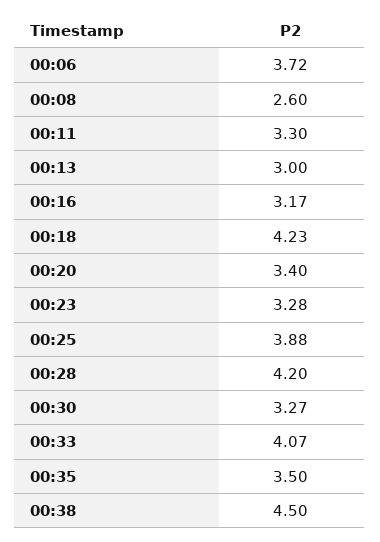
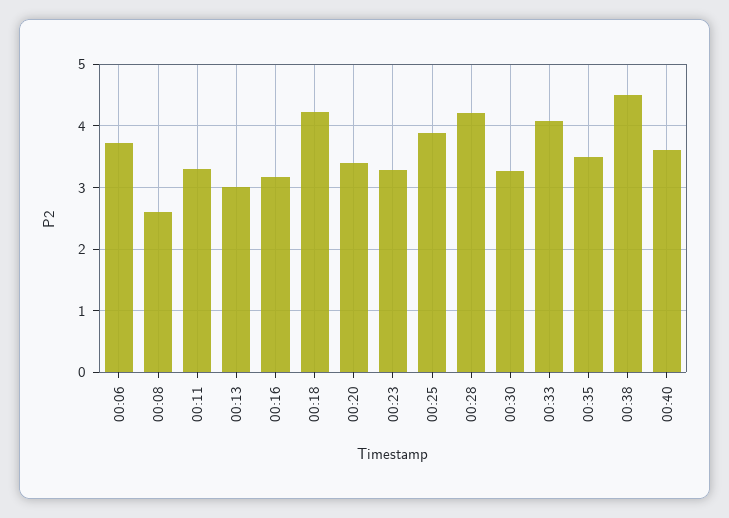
00:40: none -> 3.6

